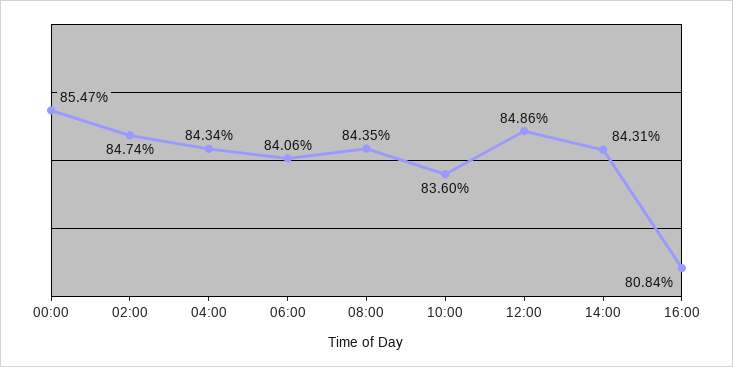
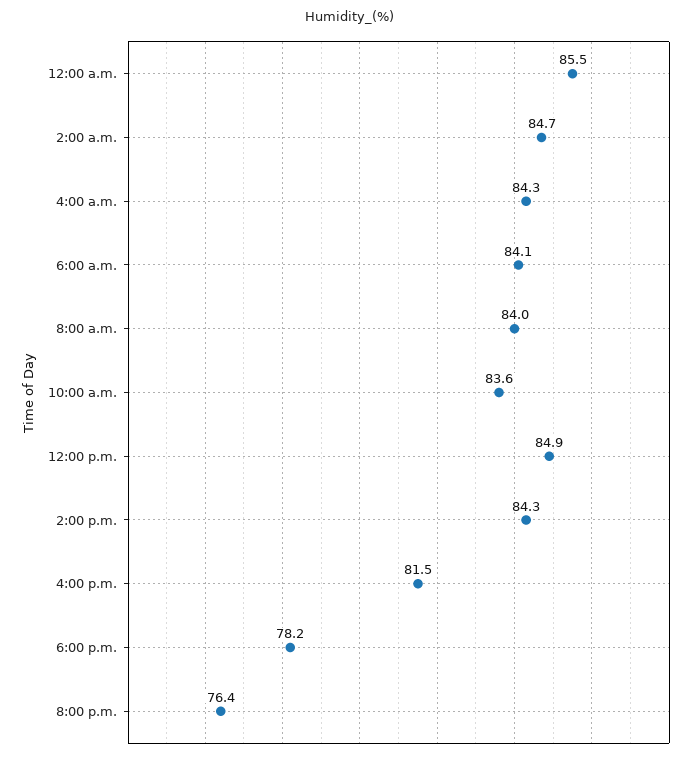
08:00: 84.35 -> 84
16:00: 80.84 -> 81.5
6:00 p.m.: none -> 78.2
8:00 p.m.: none -> 76.4

